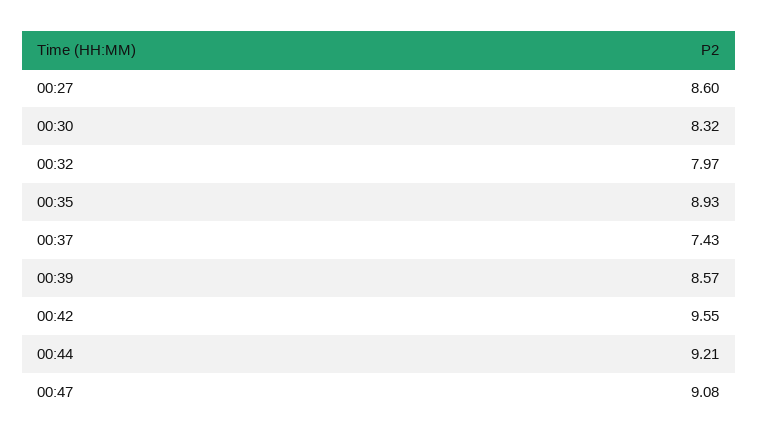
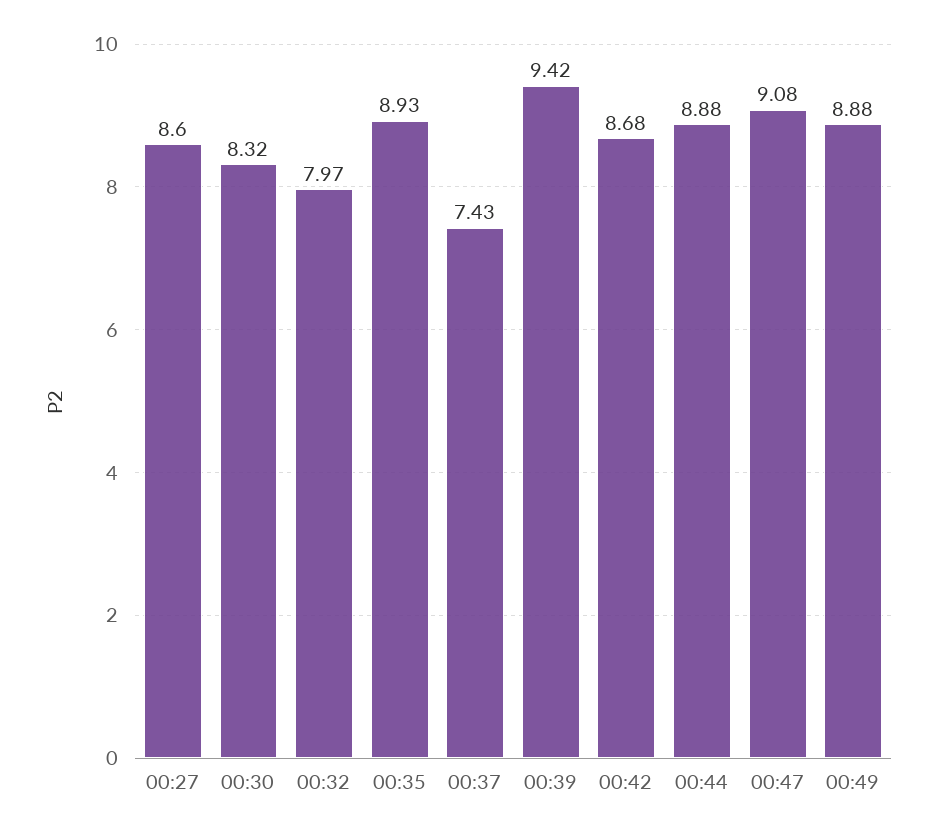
00:39: 8.57 -> 9.42
00:42: 9.55 -> 8.68
00:44: 9.21 -> 8.88
00:49: none -> 8.88

